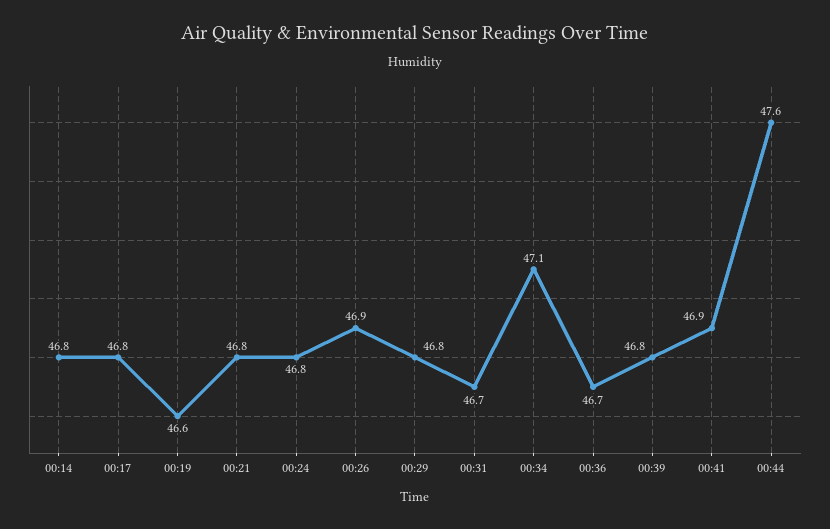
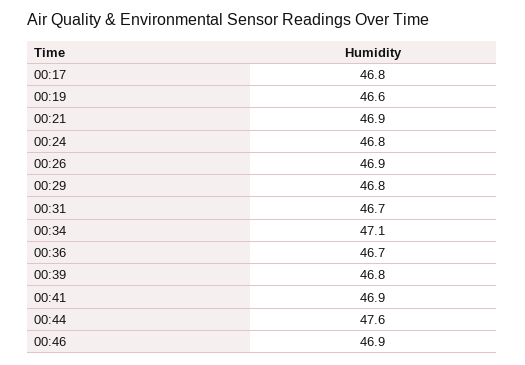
00:14: 46.8 -> none
00:21: 46.8 -> 46.9
00:46: none -> 46.9

